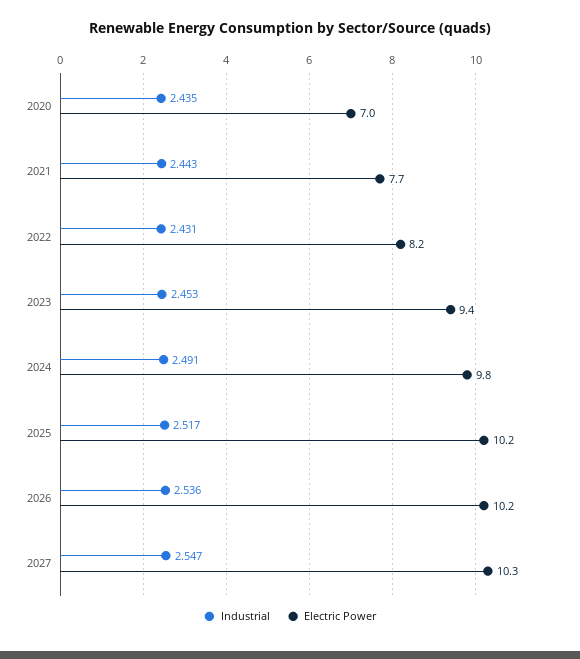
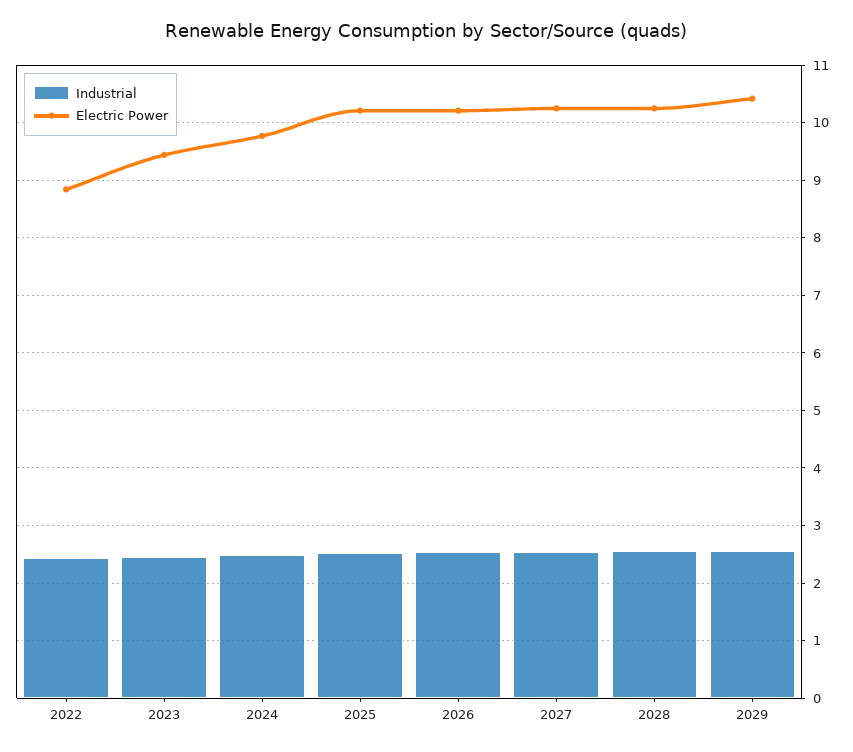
Industrial, 2020: 2.435 -> none
Electric Power, 2020: 7 -> none
Industrial, 2021: 2.443 -> none
Electric Power, 2021: 7.7 -> none
Electric Power, 2022: 8.2 -> 8.8
Industrial, 2028: none -> 2.6
Electric Power, 2028: none -> 10.2
Industrial, 2029: none -> 2.6
Electric Power, 2029: none -> 10.4

